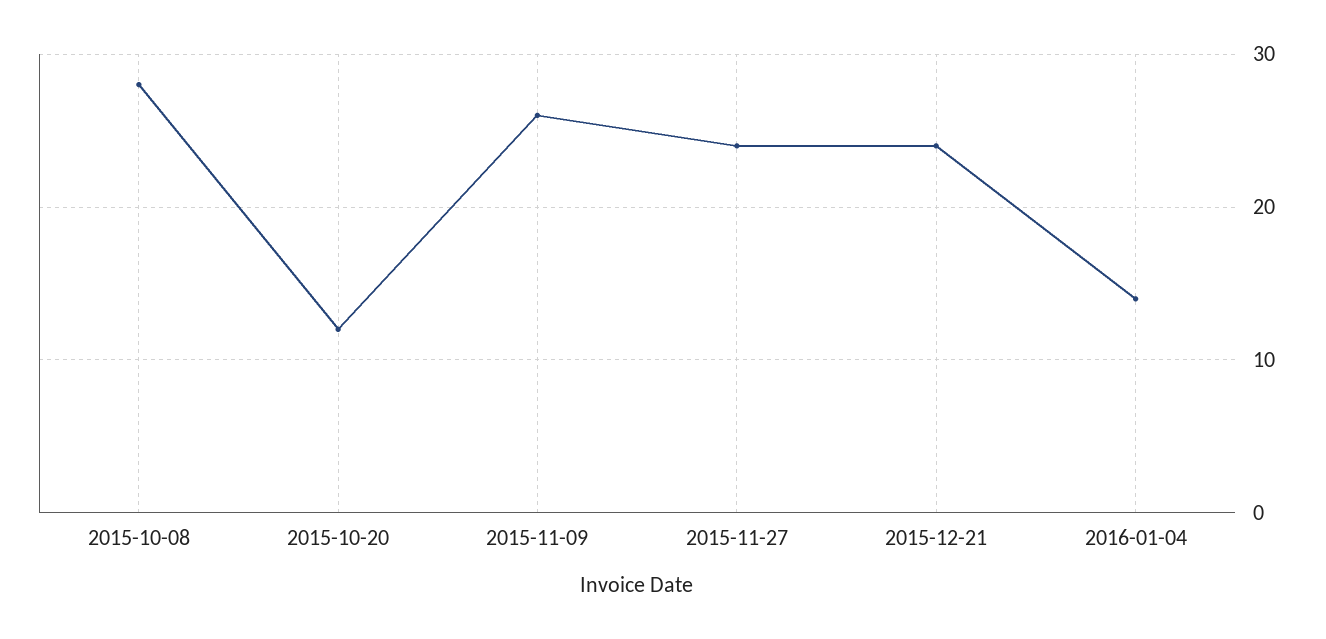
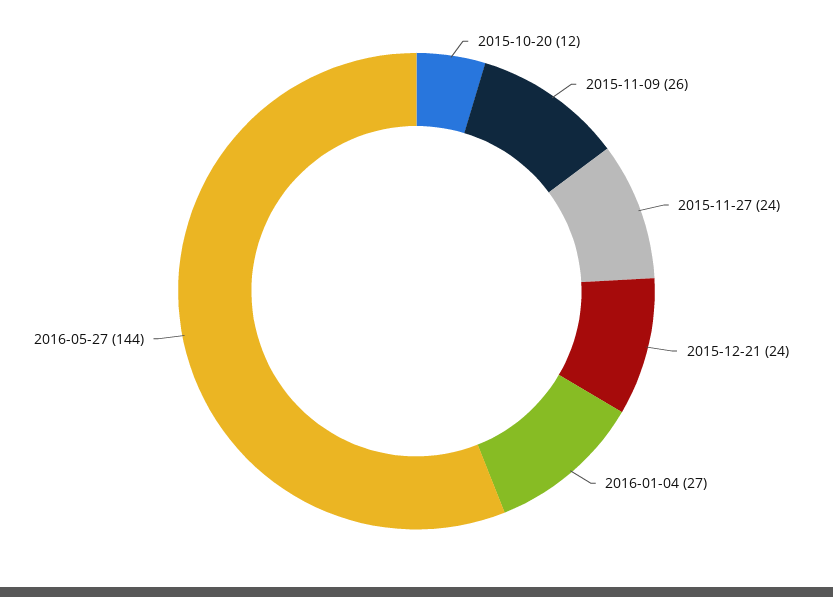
2015-10-08: 28 -> none
2016-01-04: 14 -> 27
2016-05-27: none -> 144

